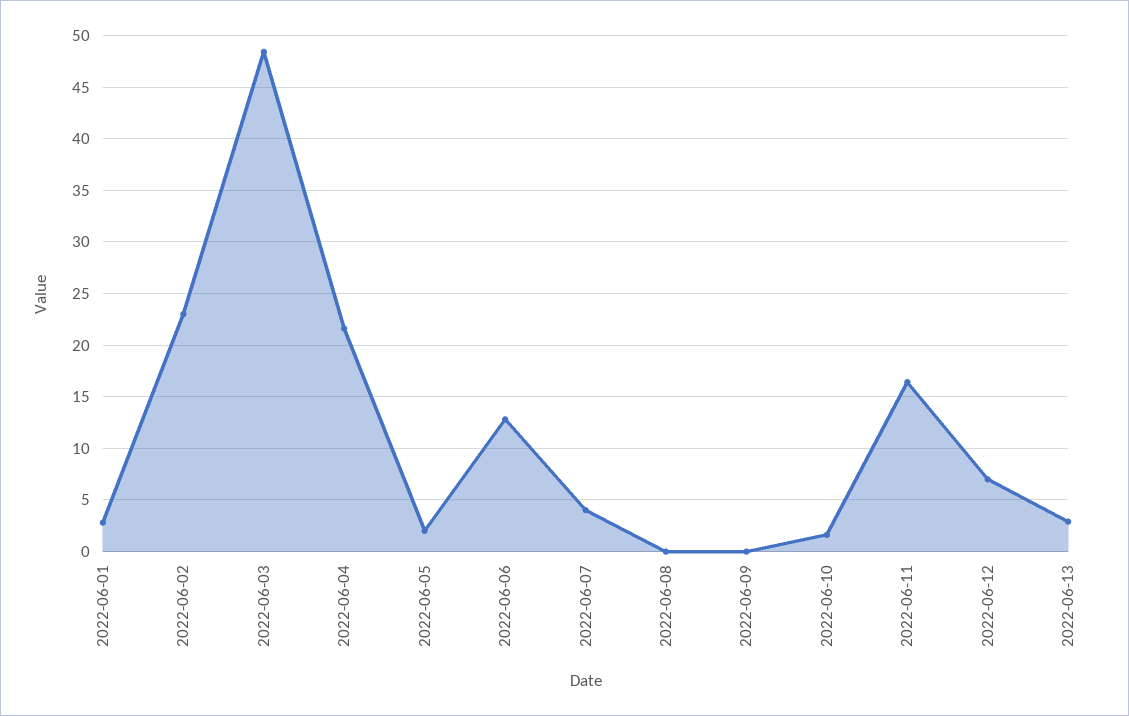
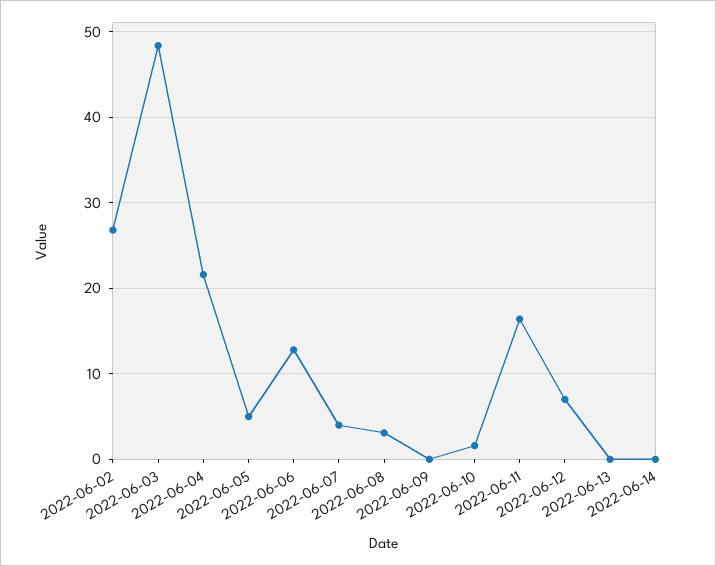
2022-06-01: 3 -> none
2022-06-02: 23 -> 27
2022-06-05: 2 -> 5
2022-06-08: 0 -> 3
2022-06-13: 3 -> 0
2022-06-14: none -> 0

